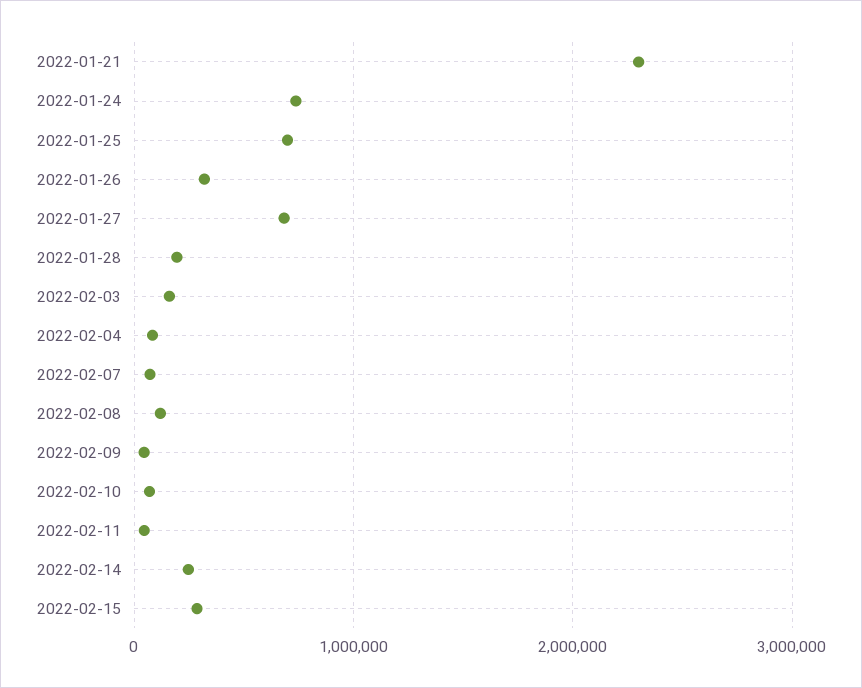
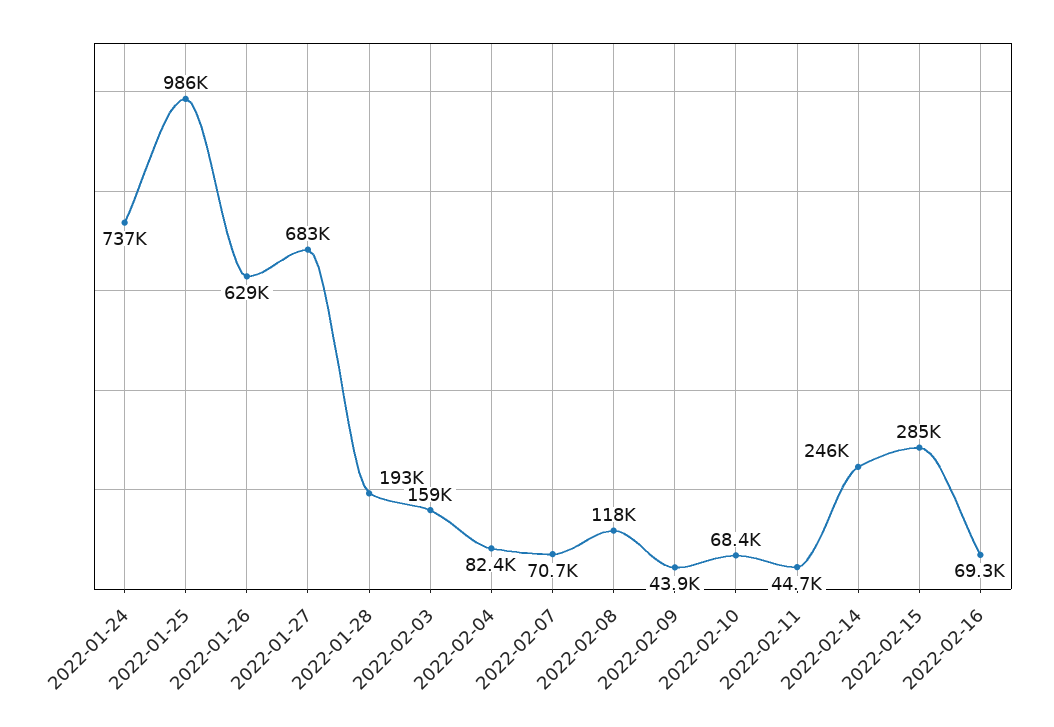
2022-01-21: 2300000 -> none
2022-01-25: 700000 -> 986000
2022-01-26: 300000 -> 629000
2022-02-16: none -> 69300

